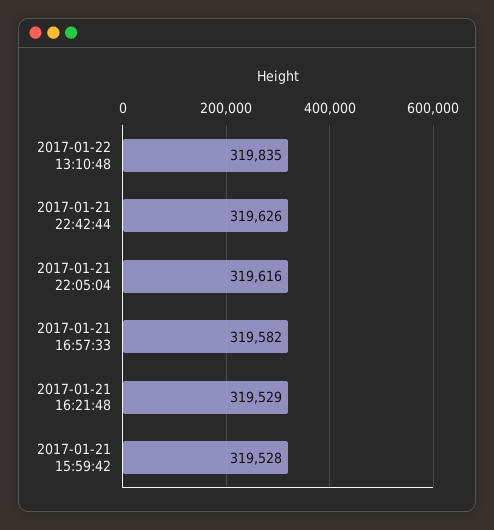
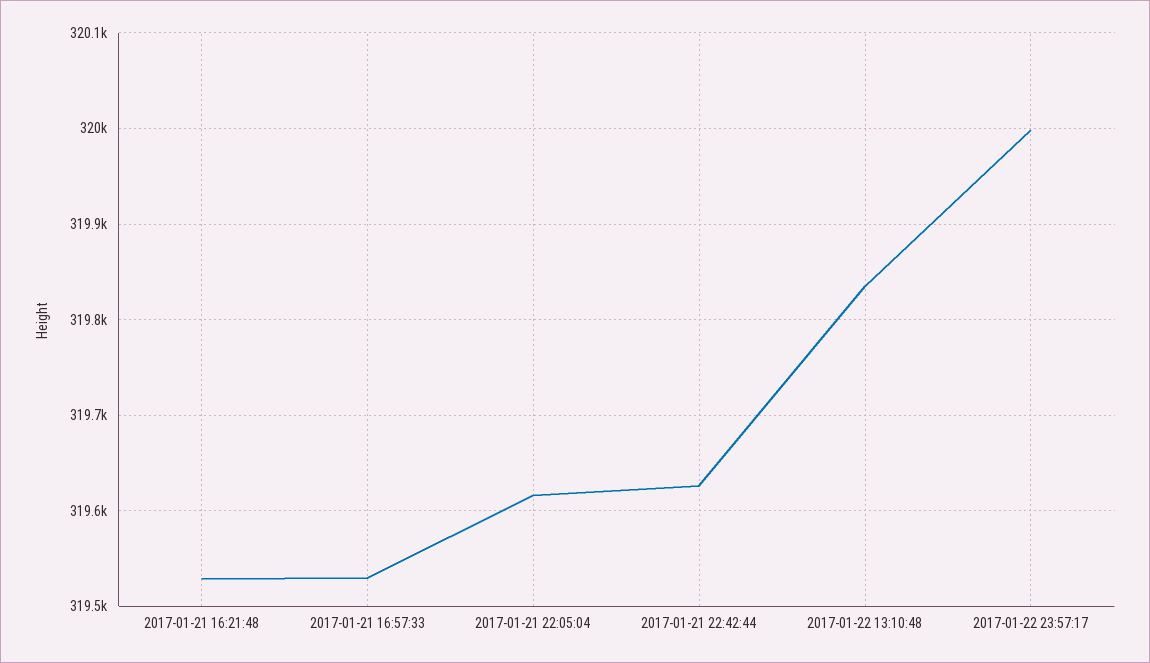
2017-01-21 16:57:33: 319582 -> 319530
2017-01-21 15:59:42: 319528 -> none
2017-01-22 23:57:17: none -> 320000

